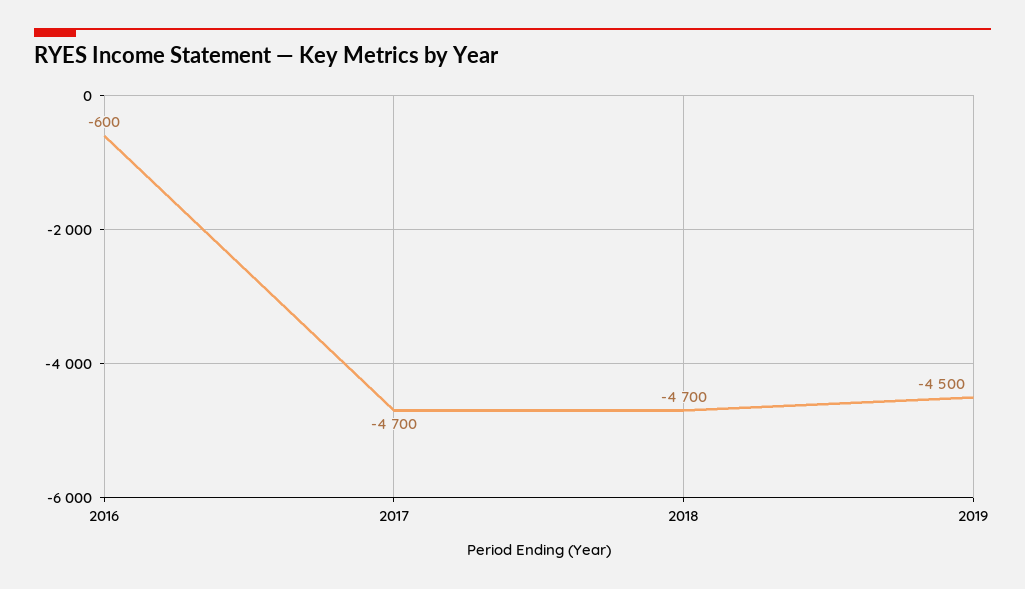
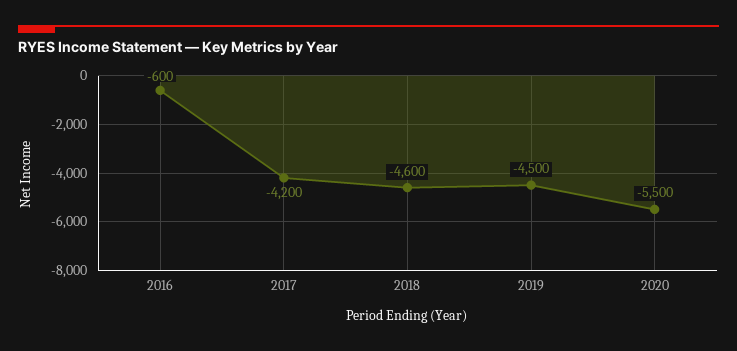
2017: -4700 -> -4200
2018: -4700 -> -4600
2020: none -> -5500

